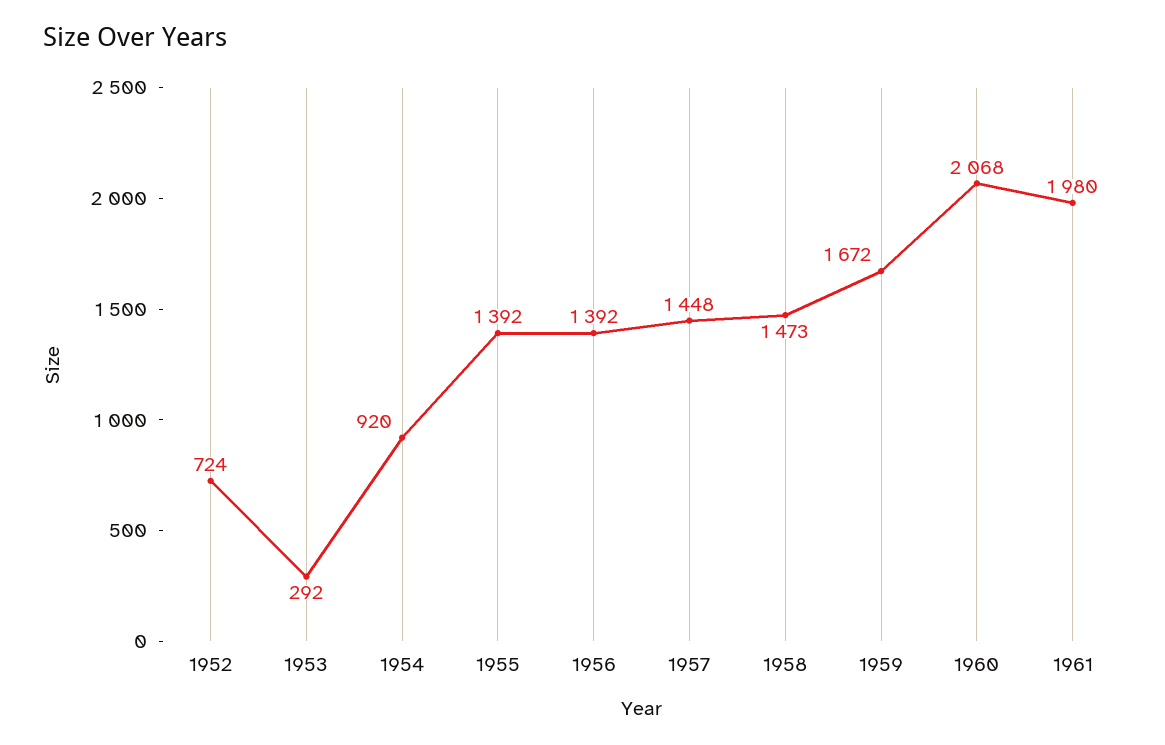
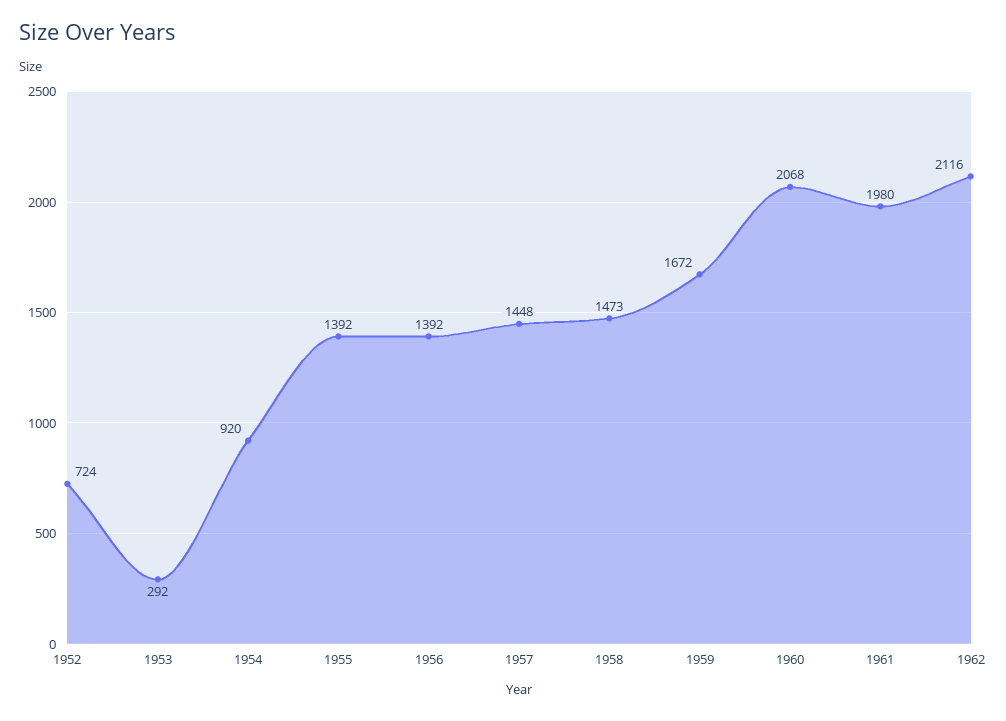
1962: none -> 2116

